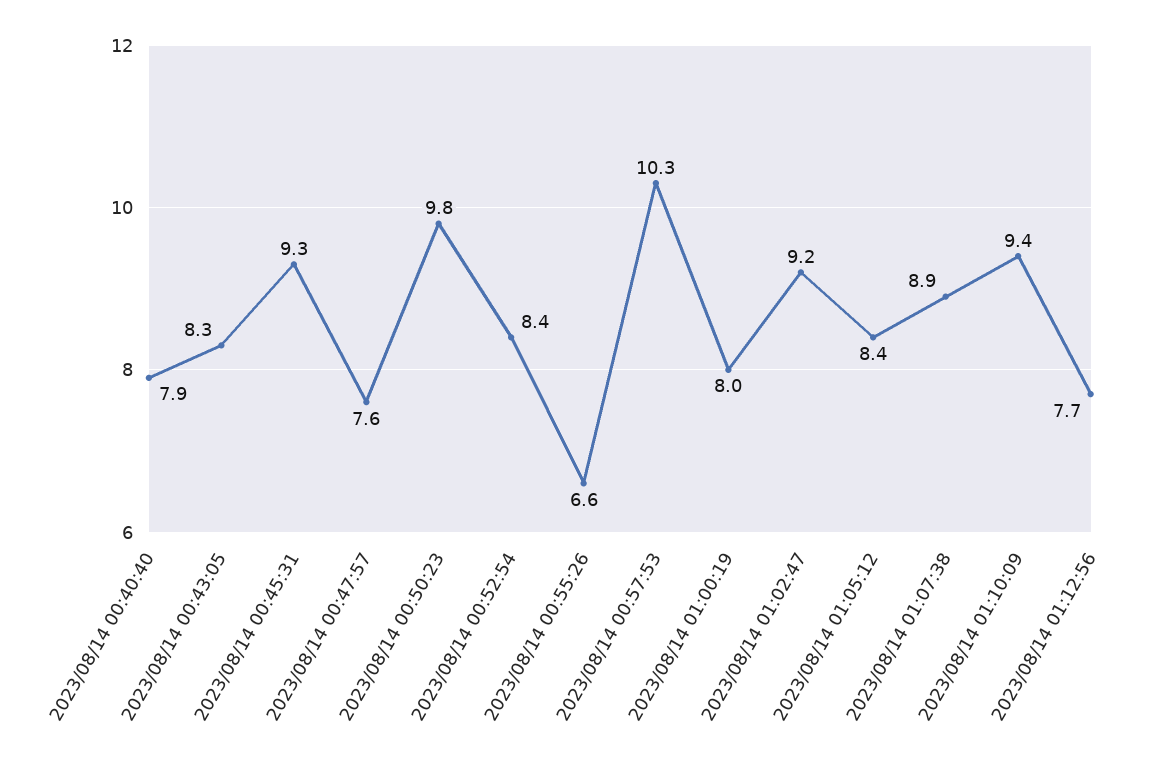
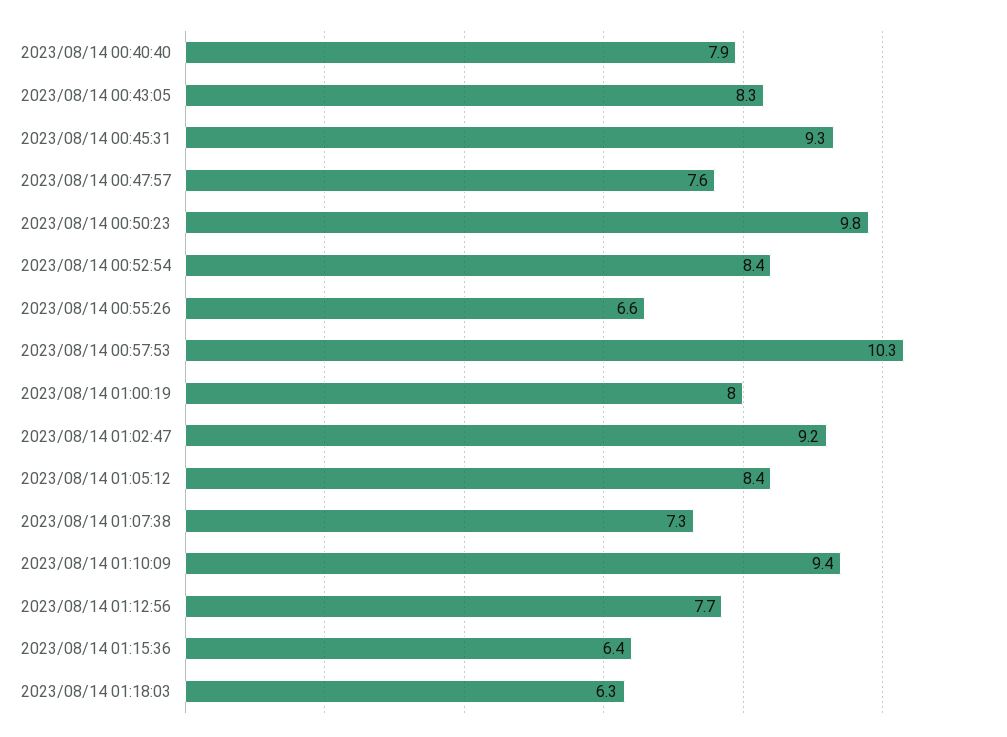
2023/08/14 01:07:38: 8.9 -> 7.3
2023/08/14 01:15:36: none -> 6.4
2023/08/14 01:18:03: none -> 6.3

